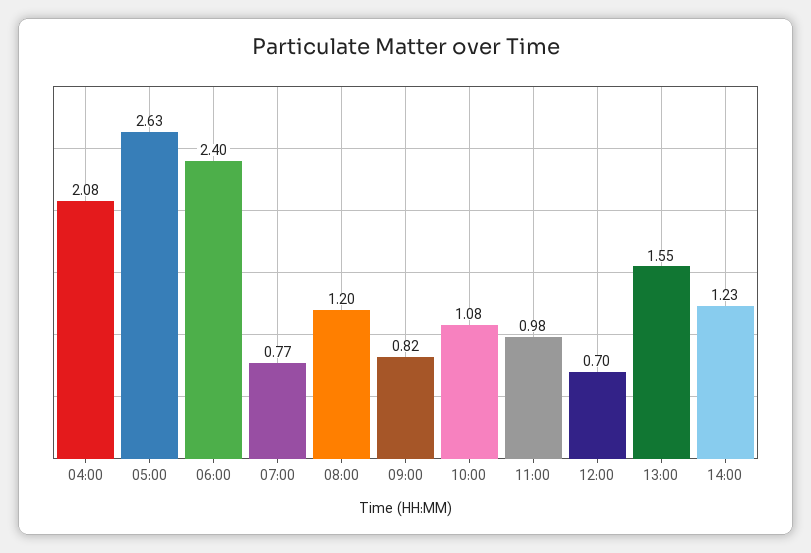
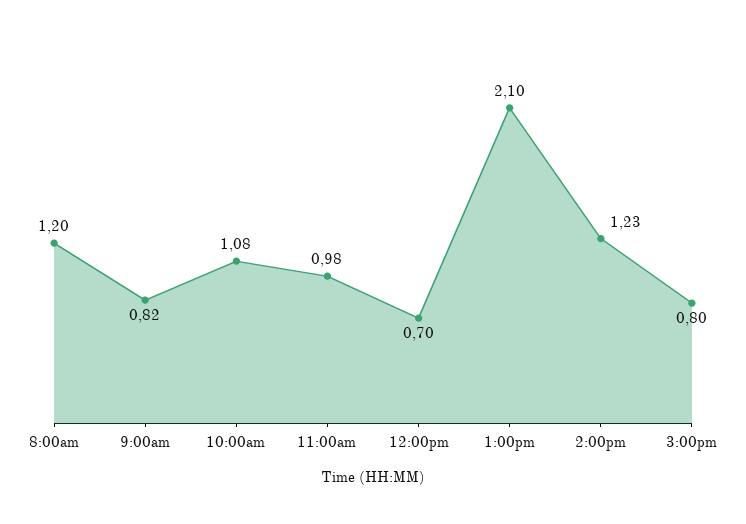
04:00: 2.08 -> none
05:00: 2.63 -> none
06:00: 2.4 -> none
07:00: 0.77 -> none
13:00: 1.55 -> 2.1
3:00pm: none -> 0.8

